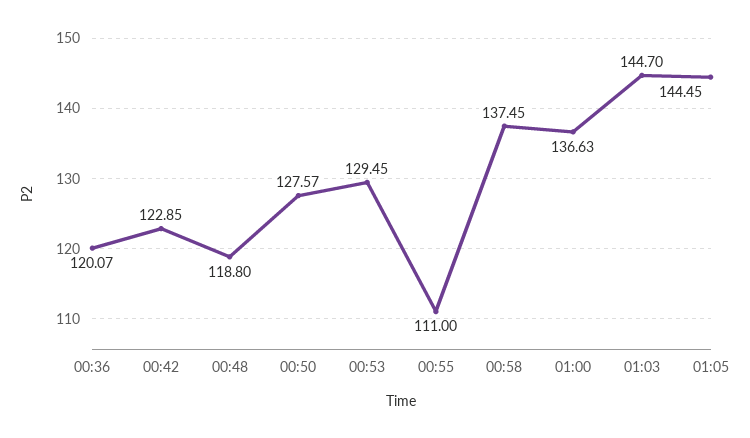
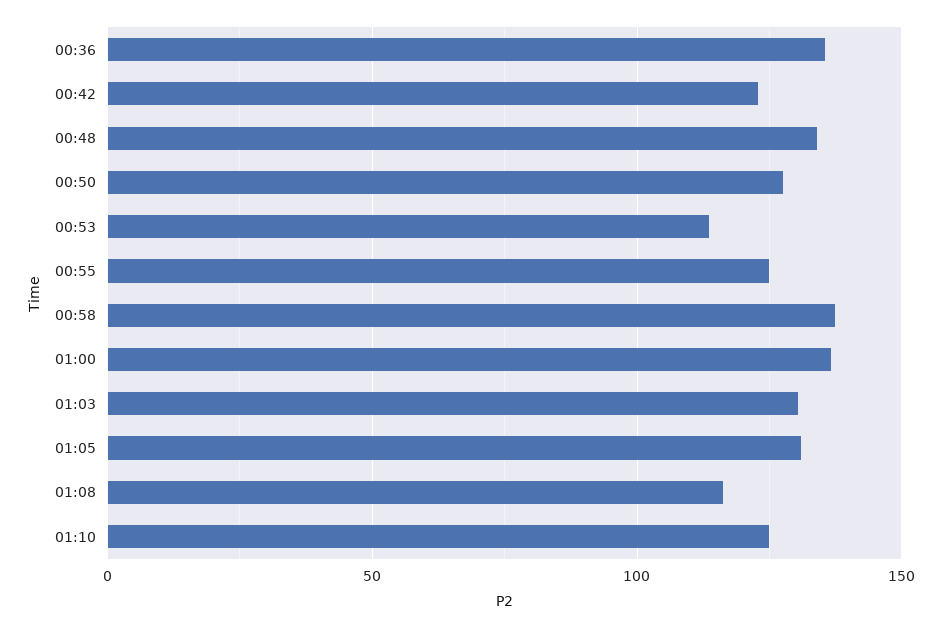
00:36: 120.07 -> 135
00:48: 118.8 -> 135
00:53: 129.45 -> 115
00:55: 111 -> 125
01:03: 144.7 -> 130
01:05: 144.45 -> 130
01:08: none -> 115
01:10: none -> 125

